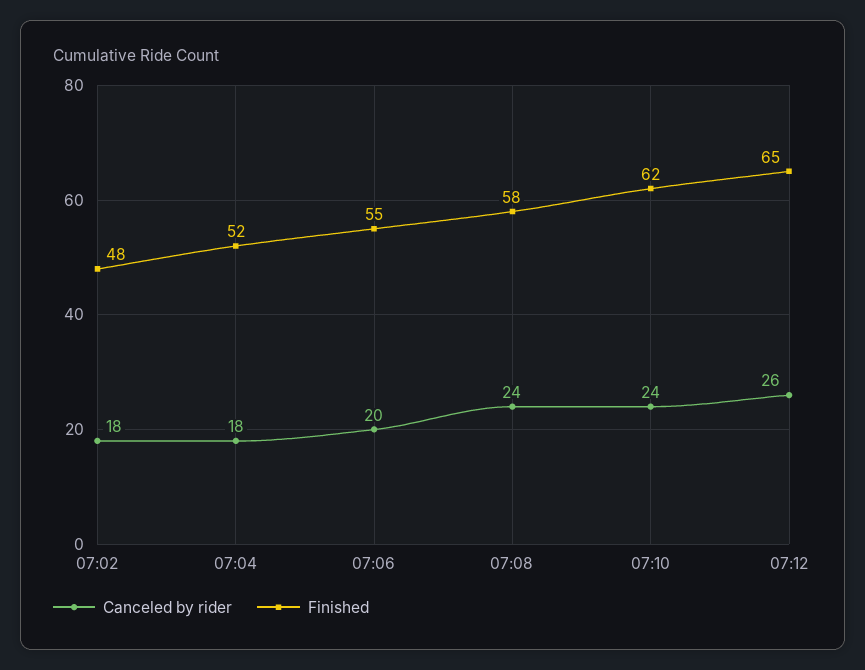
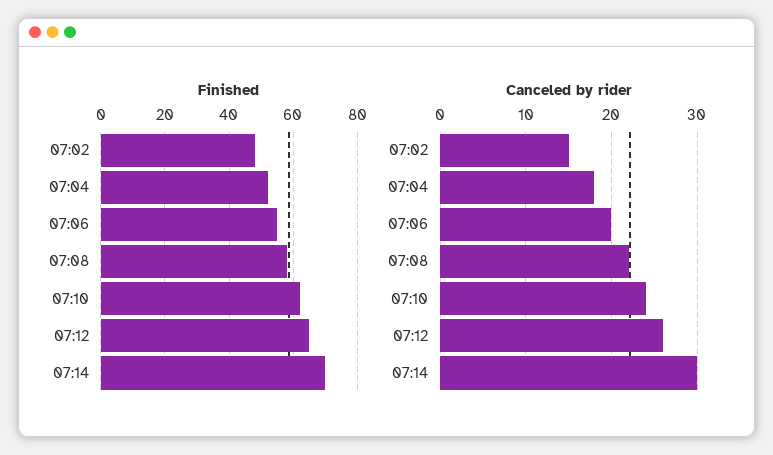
Canceled by rider, 07:02: 18 -> 15
Canceled by rider, 07:08: 24 -> 22
Finished, 07:14: none -> 70
Canceled by rider, 07:14: none -> 30

